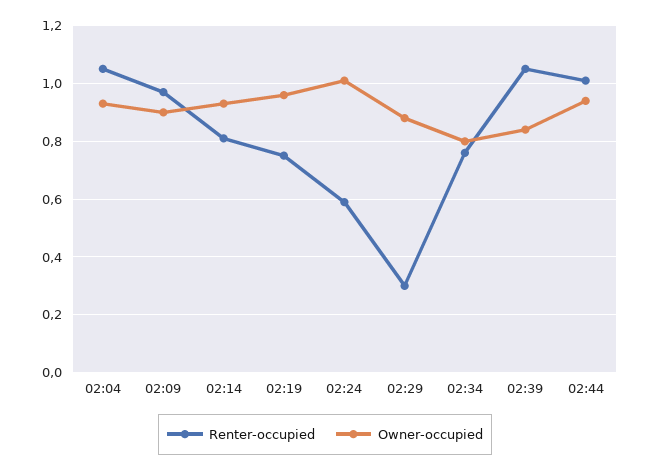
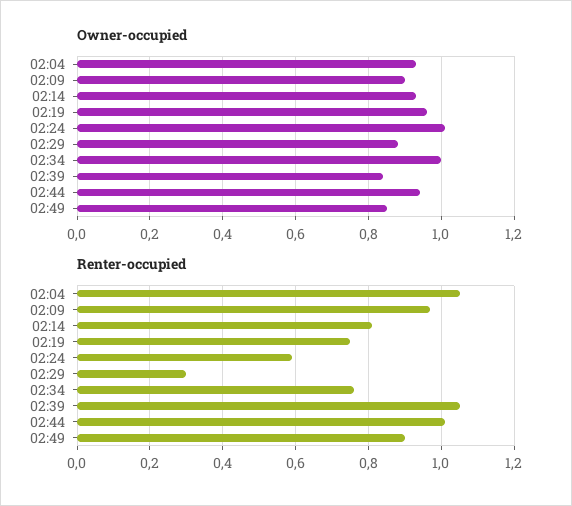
Owner-occupied, 02:34: 0.8 -> 1
Owner-occupied, 02:49: none -> 0.85
Renter-occupied, 02:49: none -> 0.9

